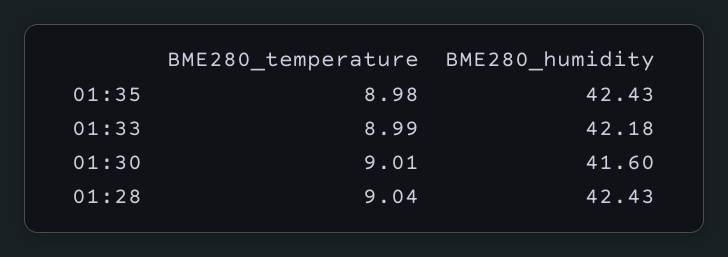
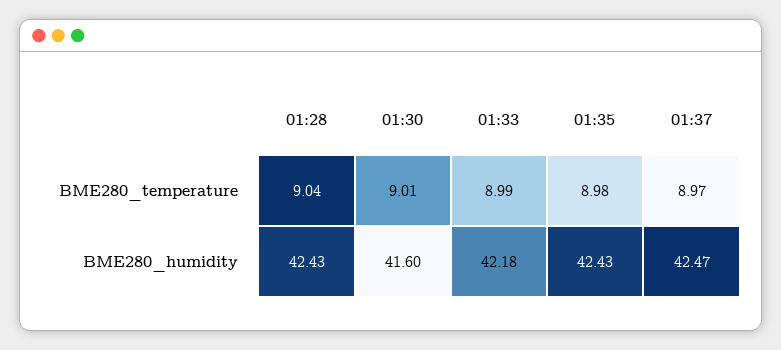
BME280_temperature, 01:37: none -> 8.97
BME280_humidity, 01:37: none -> 42.47

